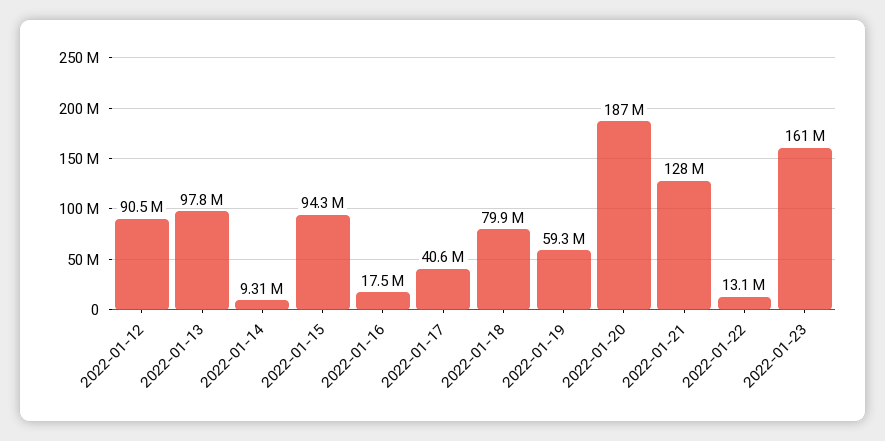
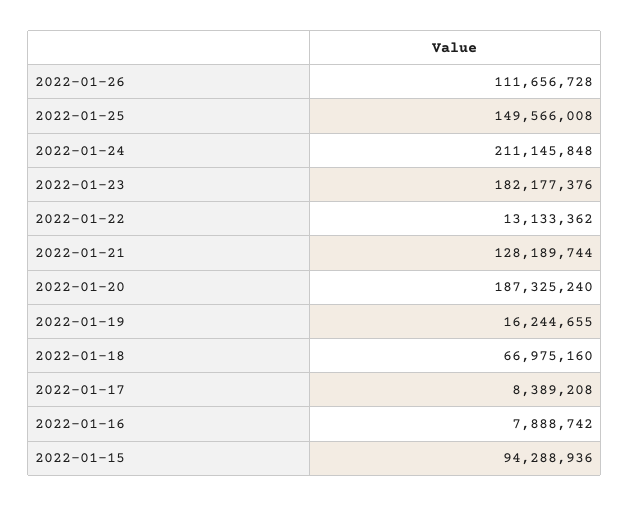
2022-01-12: 90500000 -> none
2022-01-13: 97800000 -> none
2022-01-14: 9310000 -> none
2022-01-16: 17500000 -> 7888742
2022-01-17: 40600000 -> 8389208
2022-01-18: 79900000 -> 66975160
2022-01-19: 59300000 -> 16244655
2022-01-23: 161000000 -> 182177376
2022-01-26: none -> 111656728
2022-01-25: none -> 149566008
2022-01-24: none -> 211145848

